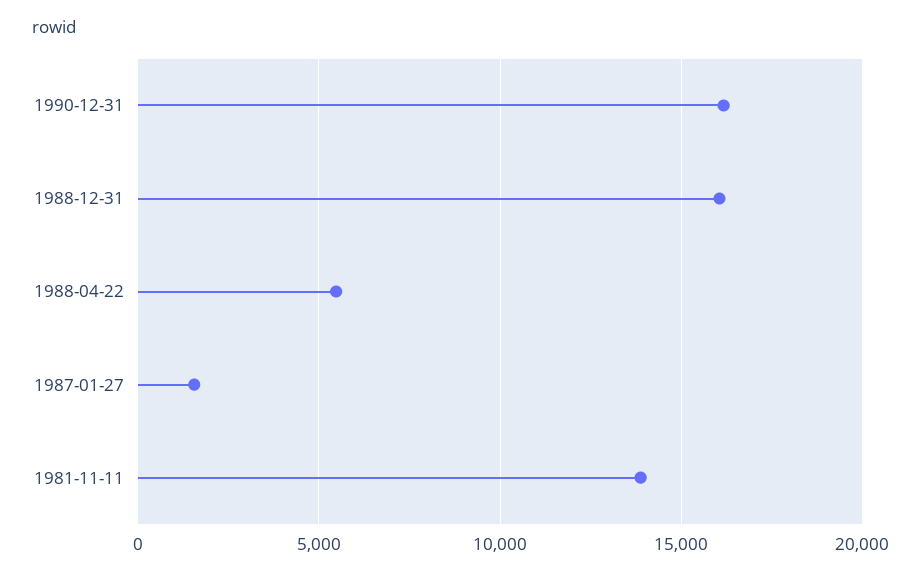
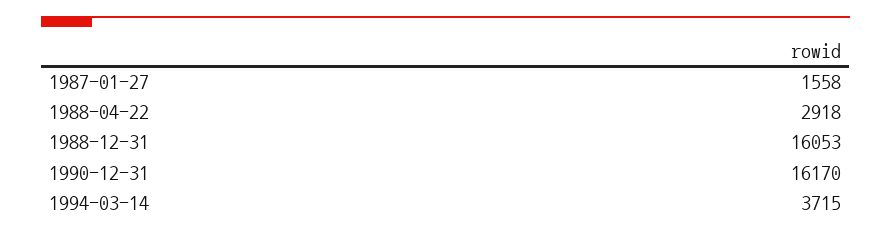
1988-04-22: 5500 -> 2918
1981-11-11: 14000 -> none
1994-03-14: none -> 3715

